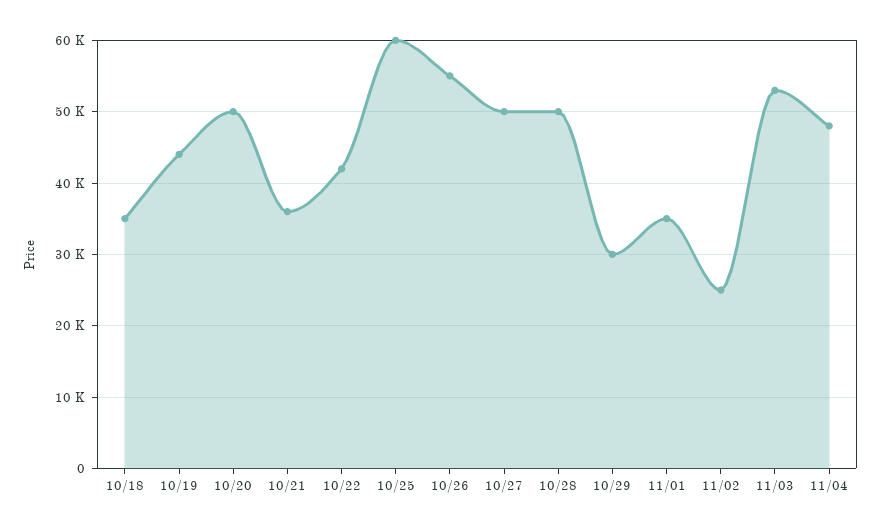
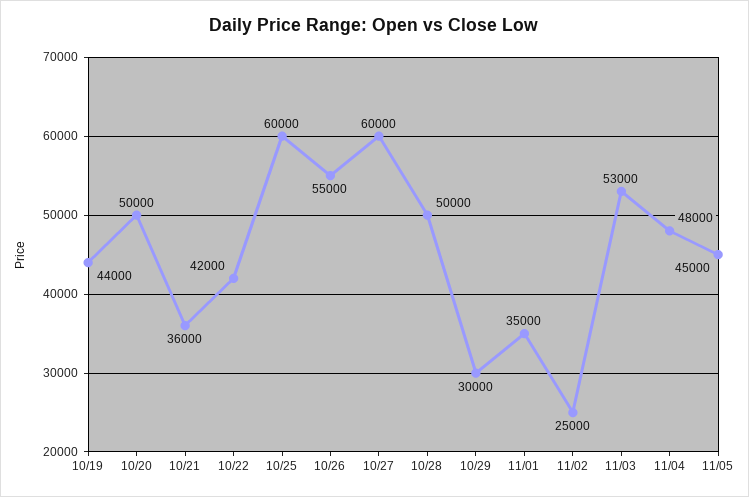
10/18: 35000 -> none
10/27: 50000 -> 60000
11/05: none -> 45000

